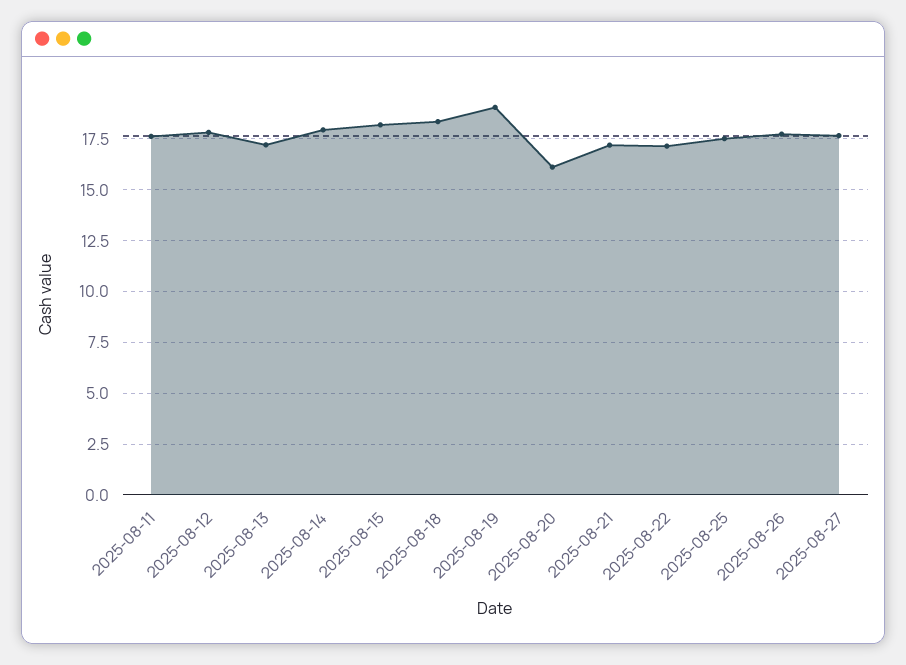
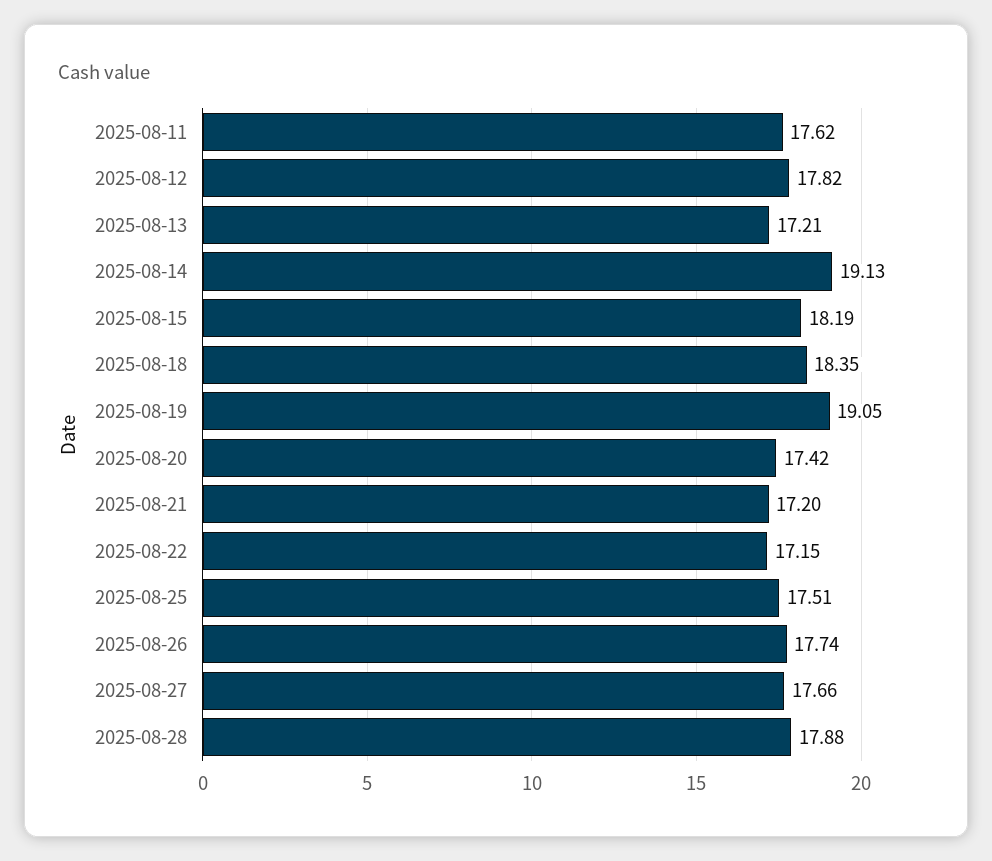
2025-08-14: 18 -> 19.13
2025-08-20: 16 -> 17.42
2025-08-28: none -> 17.88

